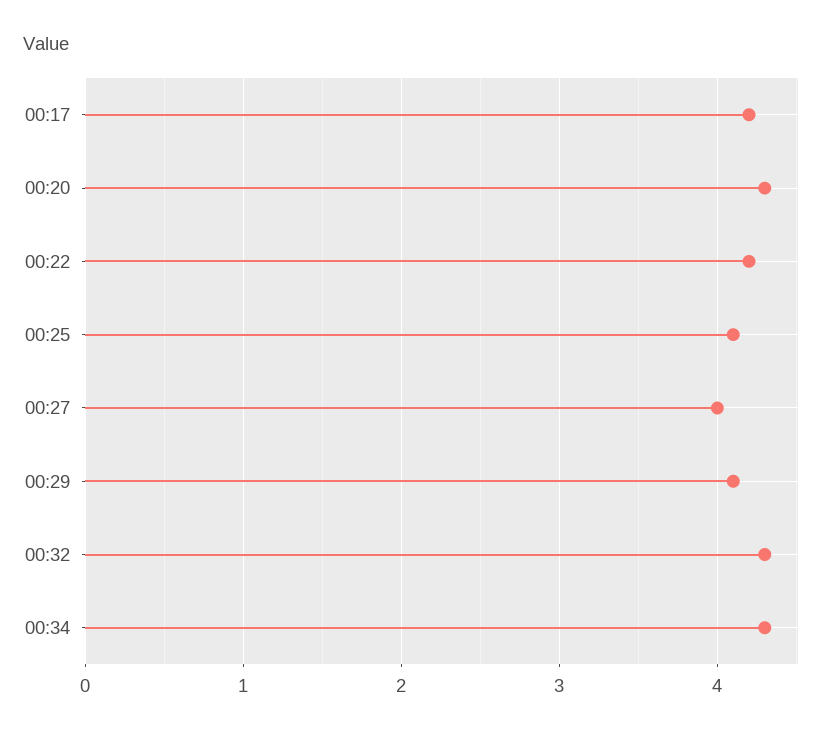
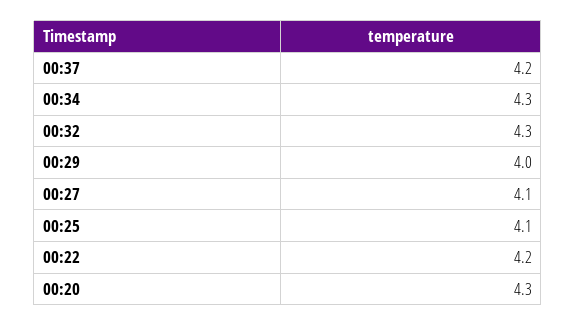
00:17: 4.2 -> none
00:27: 4 -> 4.1
00:29: 4.1 -> 4
00:37: none -> 4.2

